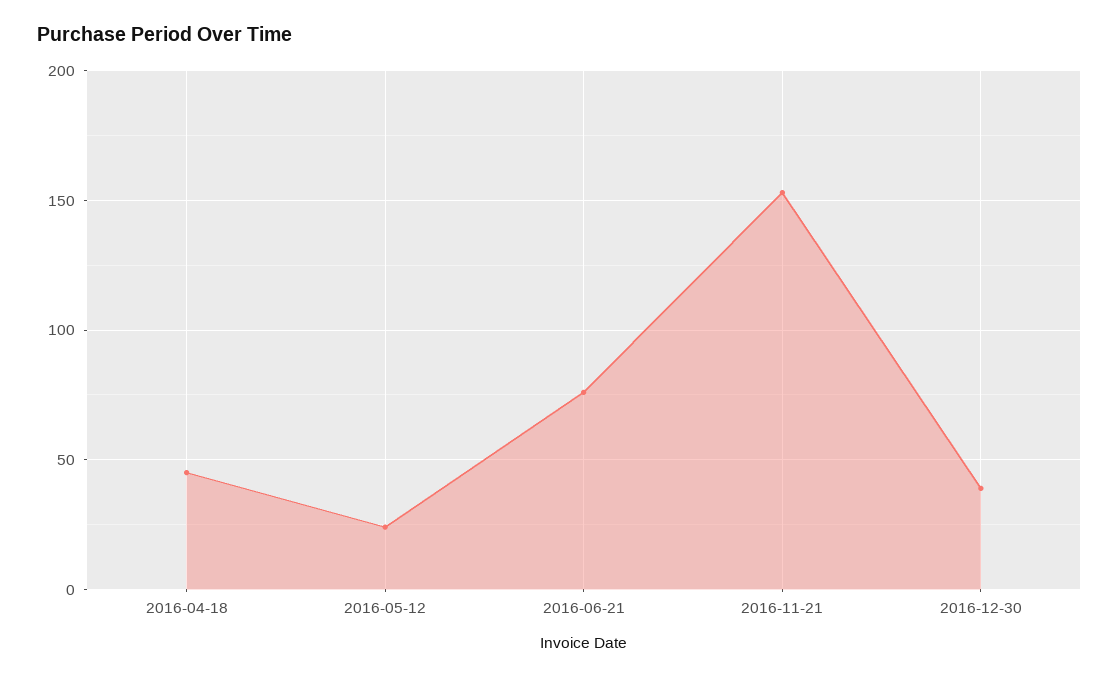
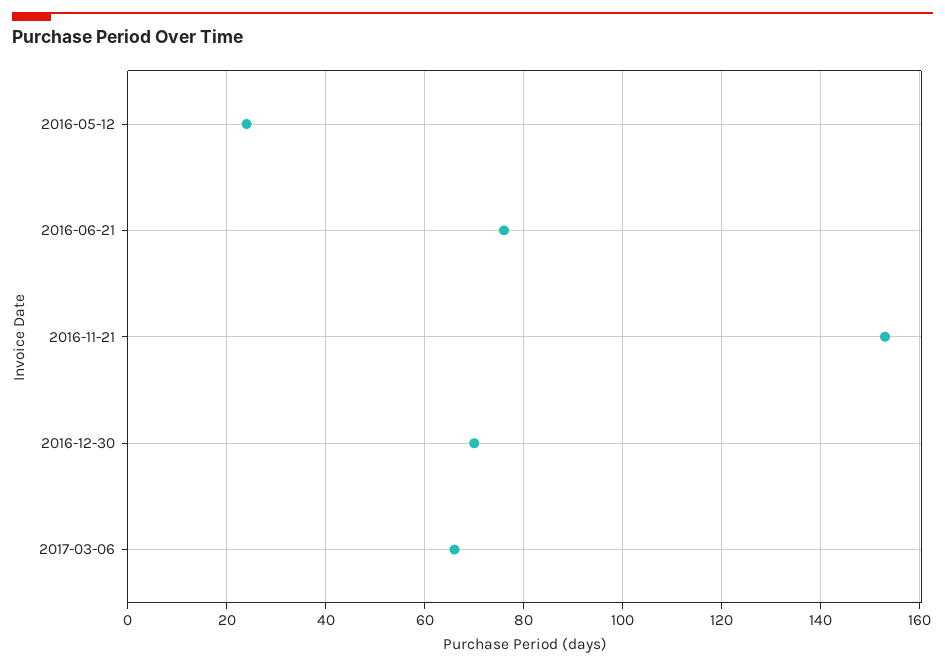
2016-04-18: 45 -> none
2016-12-30: 40 -> 70
2017-03-06: none -> 65

